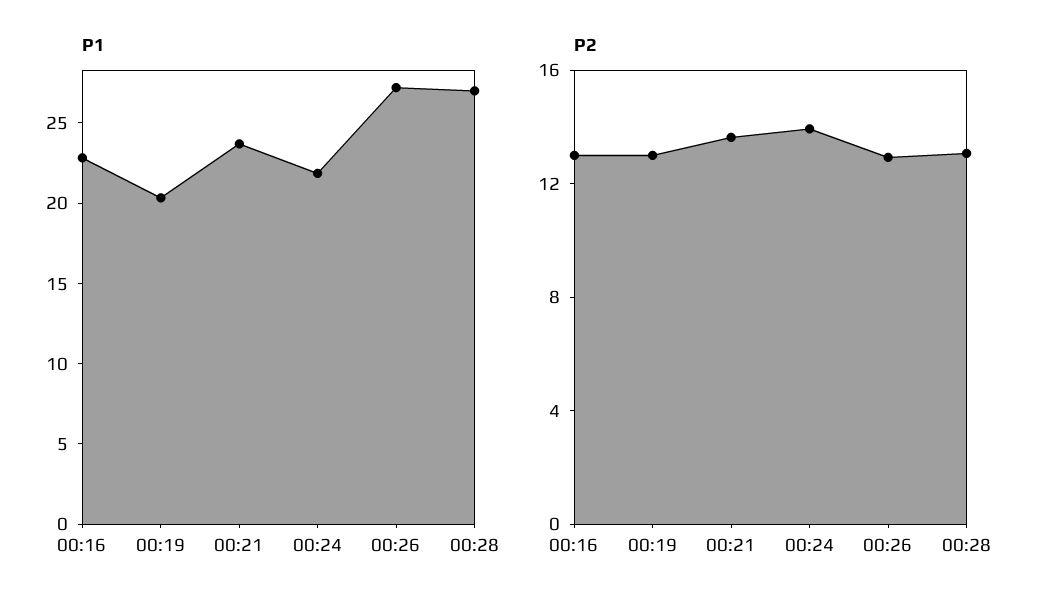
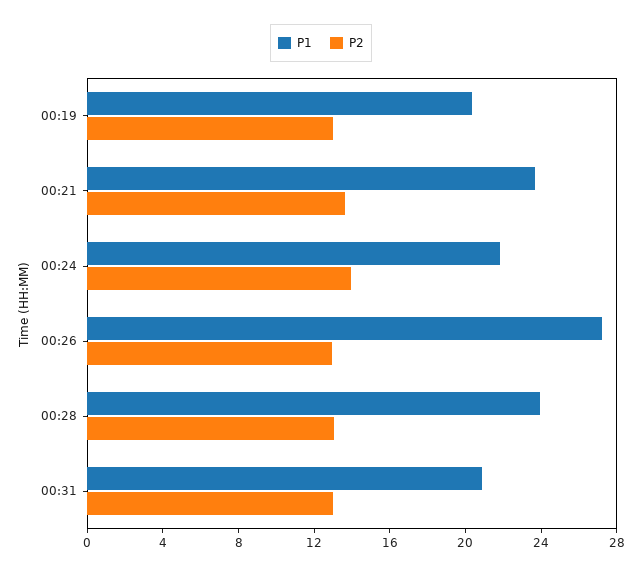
P1, 00:16: 23 -> none
P1, 00:28: 27 -> 24
P2, 00:16: 13 -> none
P1, 00:31: none -> 21
P2, 00:31: none -> 13

